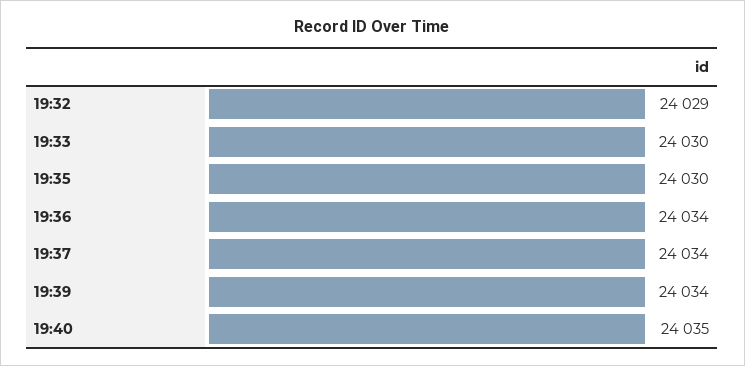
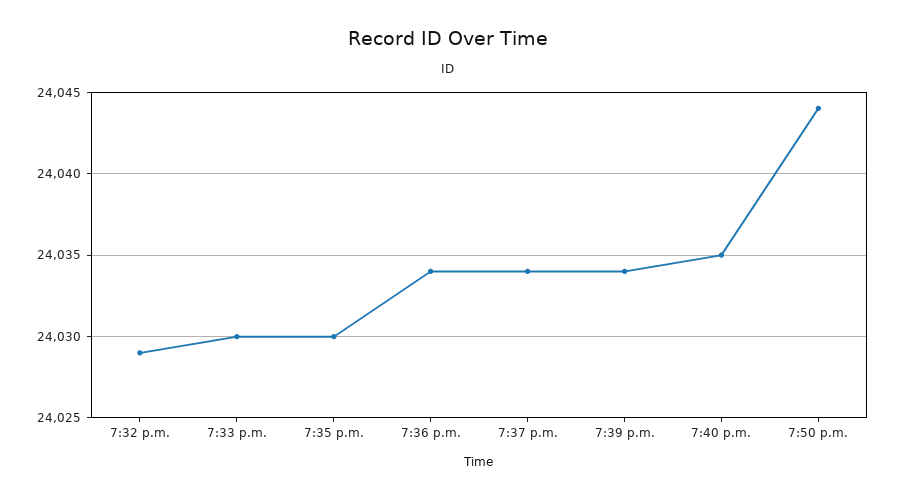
7:50 p.m.: none -> 24044

